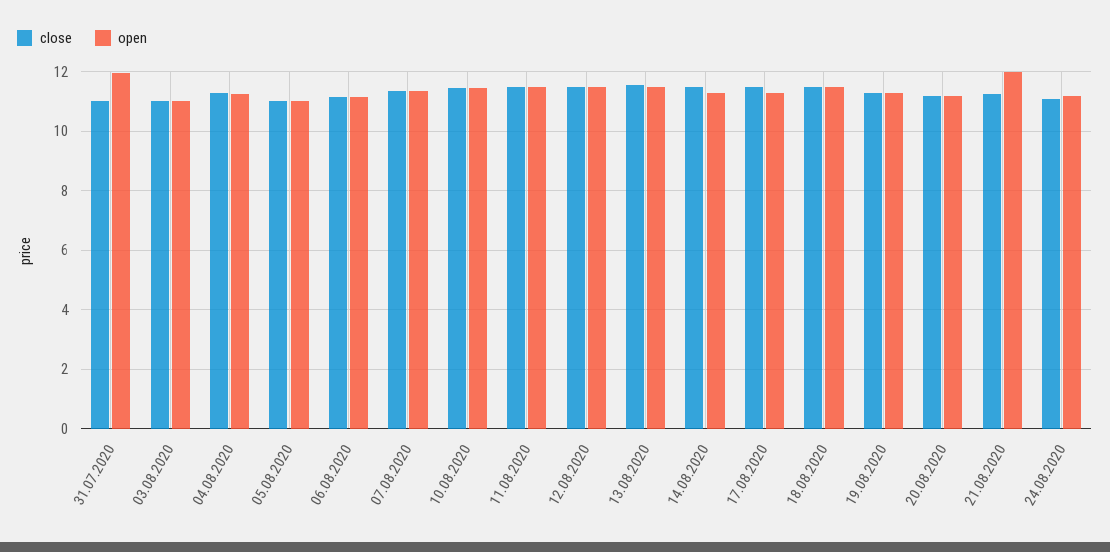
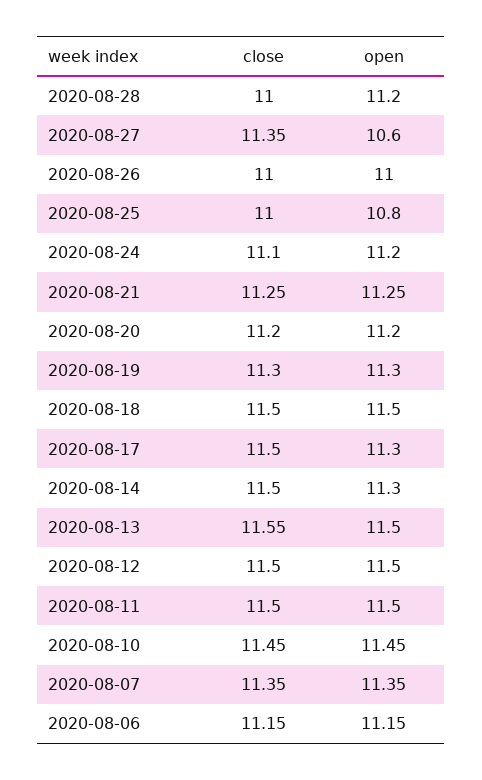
close, 31.07.2020: 11 -> none
open, 31.07.2020: 12 -> none
close, 03.08.2020: 11 -> none
open, 03.08.2020: 11 -> none
close, 04.08.2020: 11.25 -> none
open, 04.08.2020: 11.25 -> none
close, 05.08.2020: 11 -> none
open, 05.08.2020: 11 -> none
open, 21.08.2020: 12 -> 11.25
close, 2020-08-28: none -> 11
open, 2020-08-28: none -> 11.2
close, 2020-08-27: none -> 11.35
open, 2020-08-27: none -> 10.6
close, 2020-08-26: none -> 11
open, 2020-08-26: none -> 11
close, 2020-08-25: none -> 11
open, 2020-08-25: none -> 10.8

